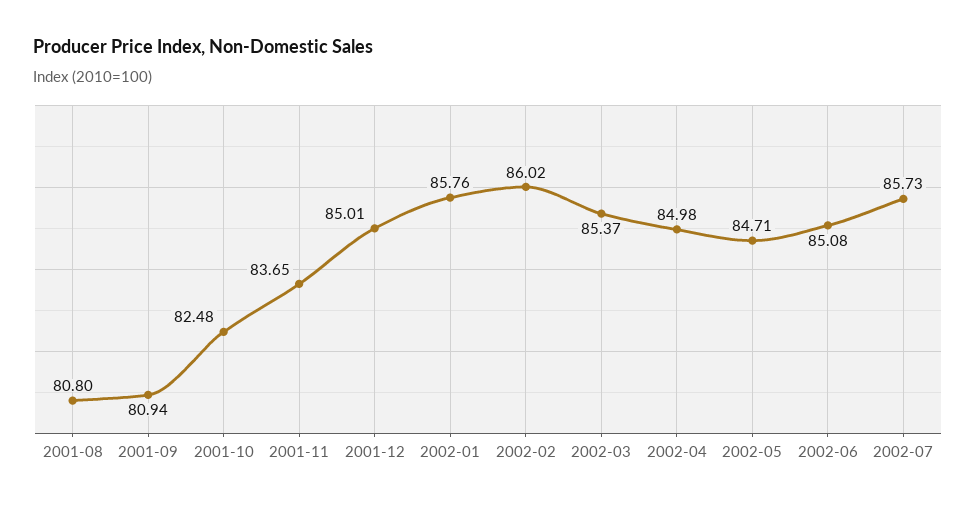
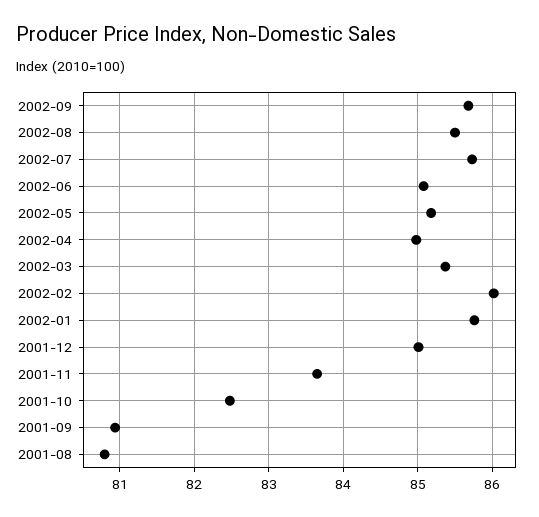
2002-05: 84.71 -> 85.2
2002-09: none -> 85.7
2002-08: none -> 85.5

